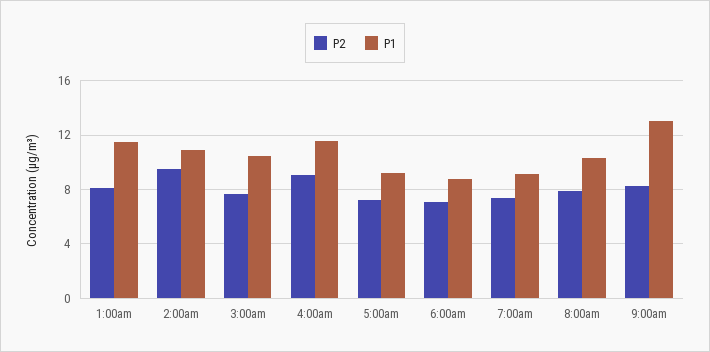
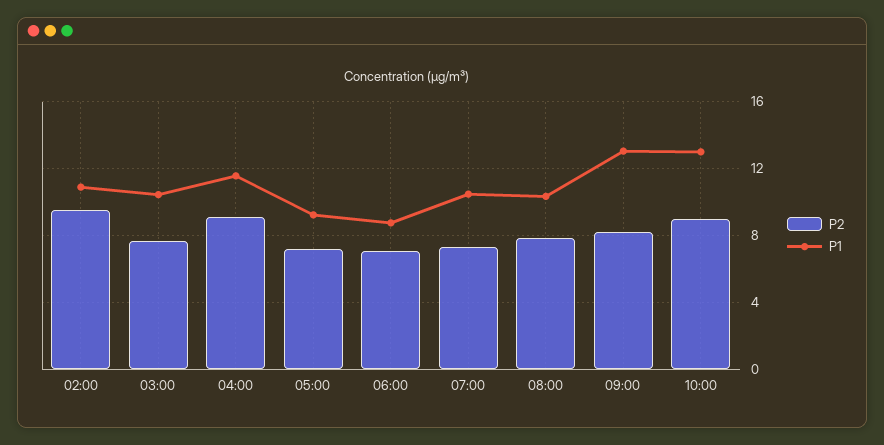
P2, 1:00am: 8 -> none
P1, 1:00am: 11.5 -> none
P1, 7:00am: 9 -> 10.5
P2, 10:00: none -> 9
P1, 10:00: none -> 13

